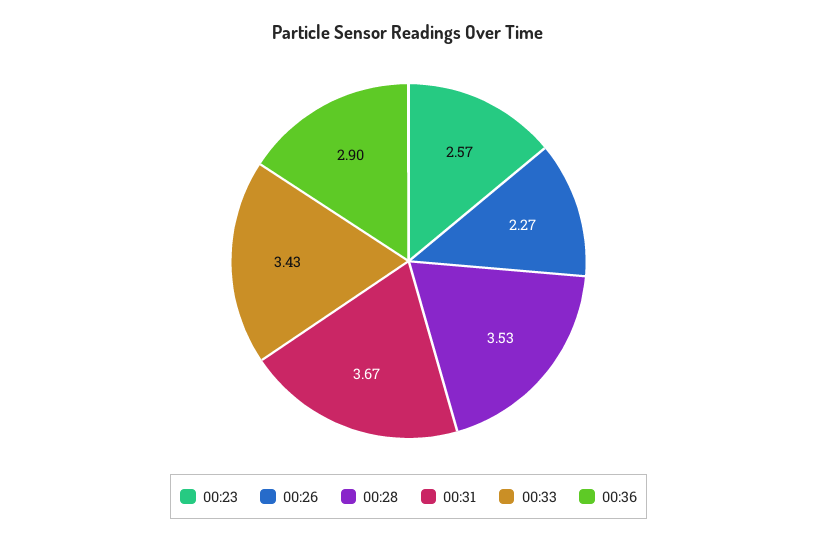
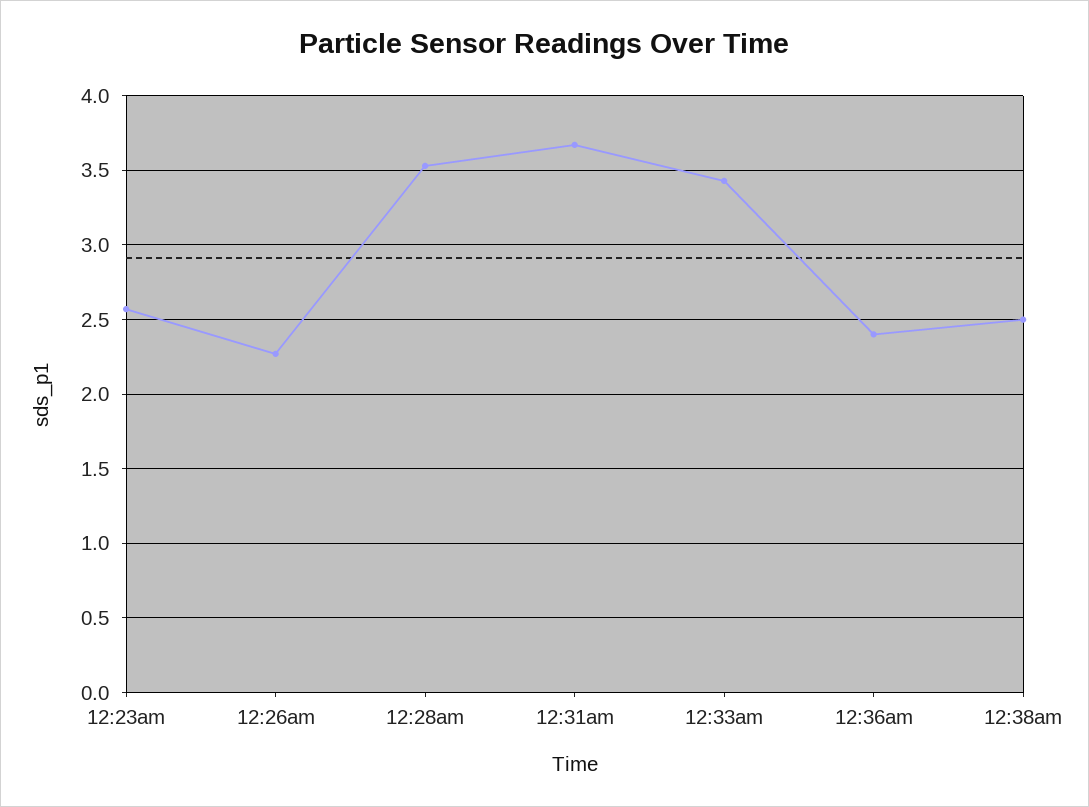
00:36: 2.9 -> 2.4
12:38am: none -> 2.5

